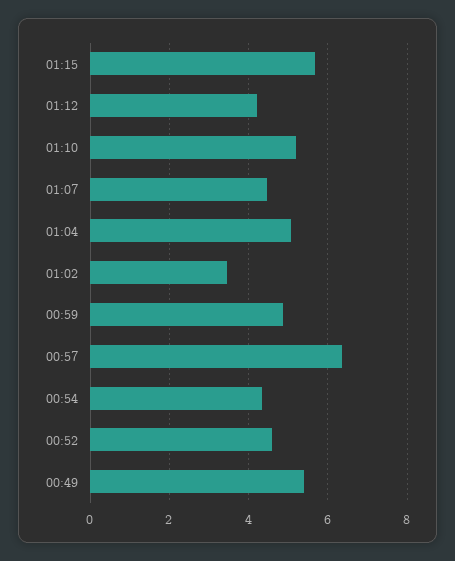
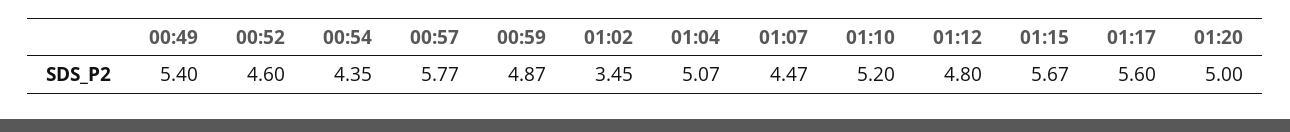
01:12: 4.2 -> 4.8
00:57: 6.4 -> 5.77
01:17: none -> 5.6
01:20: none -> 5

